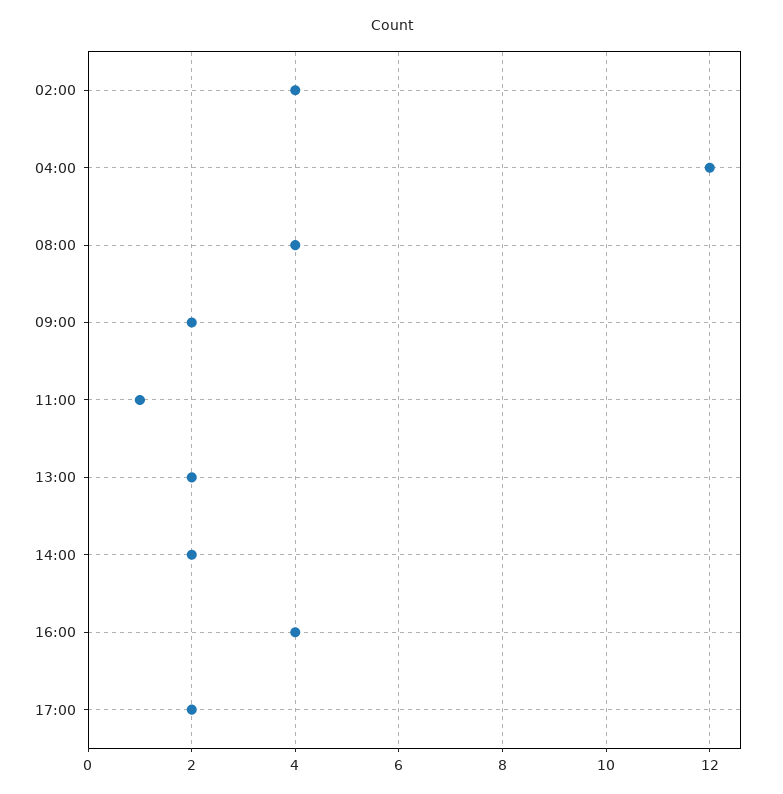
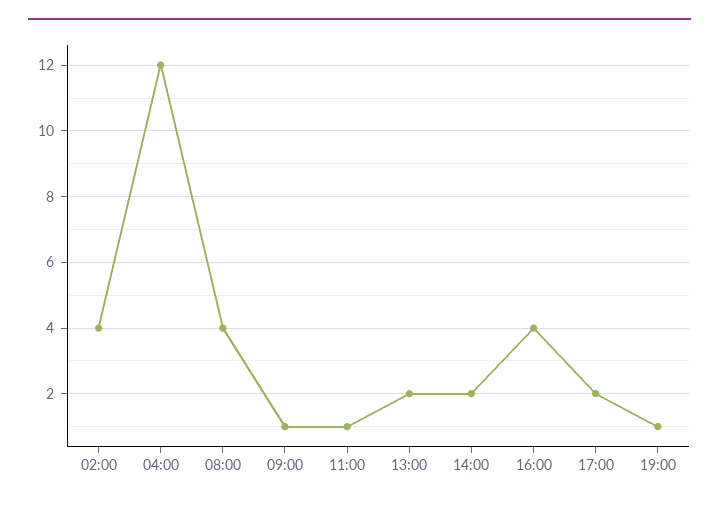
09:00: 2 -> 1
19:00: none -> 1

